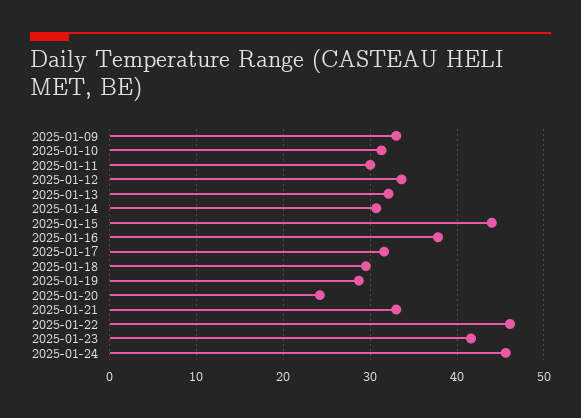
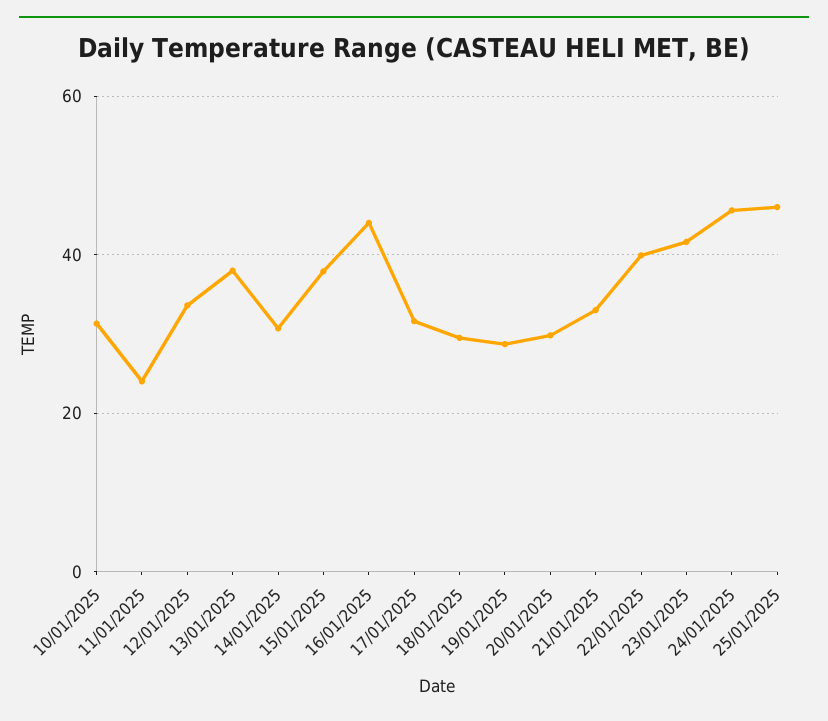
2025-01-09: 33 -> none
2025-01-11: 30 -> 24
2025-01-13: 32 -> 38
2025-01-15: 44 -> 38
2025-01-16: 38 -> 44
2025-01-20: 24 -> 30
2025-01-22: 46 -> 40
25/01/2025: none -> 46

